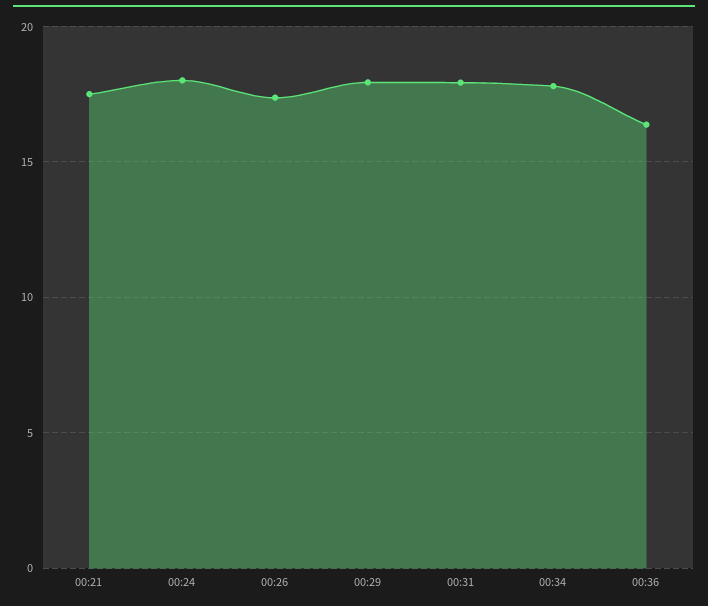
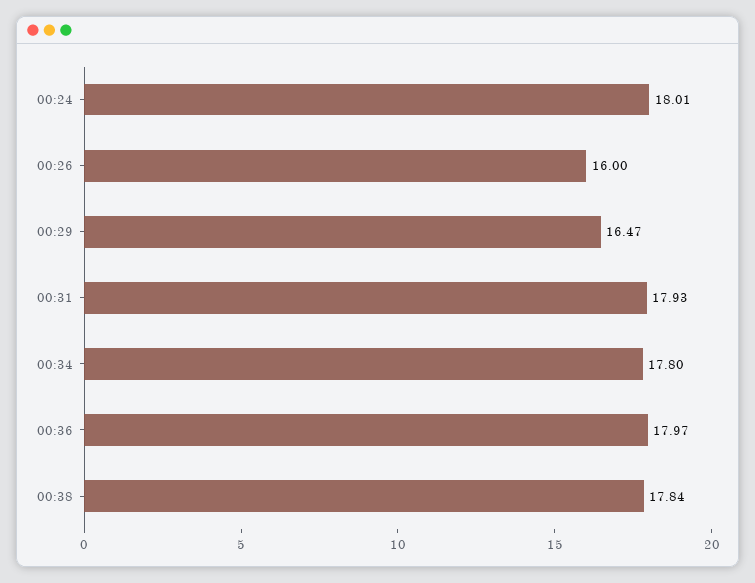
00:21: 17.5 -> none
00:26: 17.5 -> 16
00:29: 18 -> 16.47
00:36: 16.5 -> 17.97
00:38: none -> 17.84

